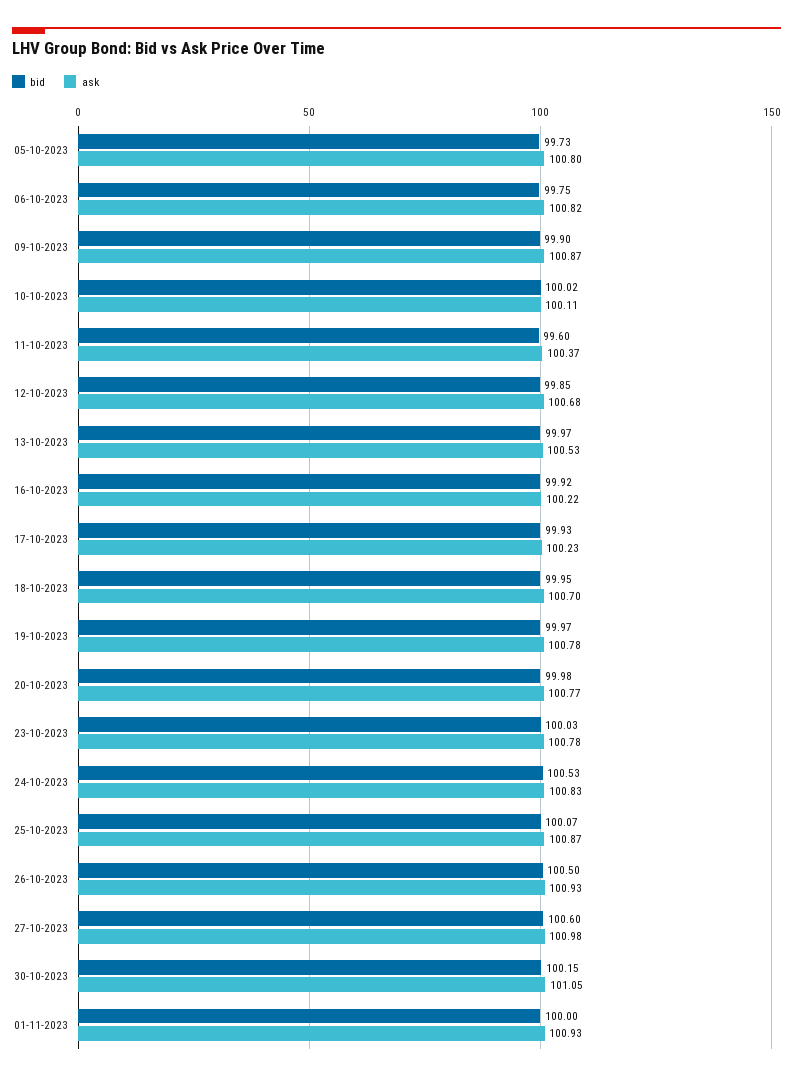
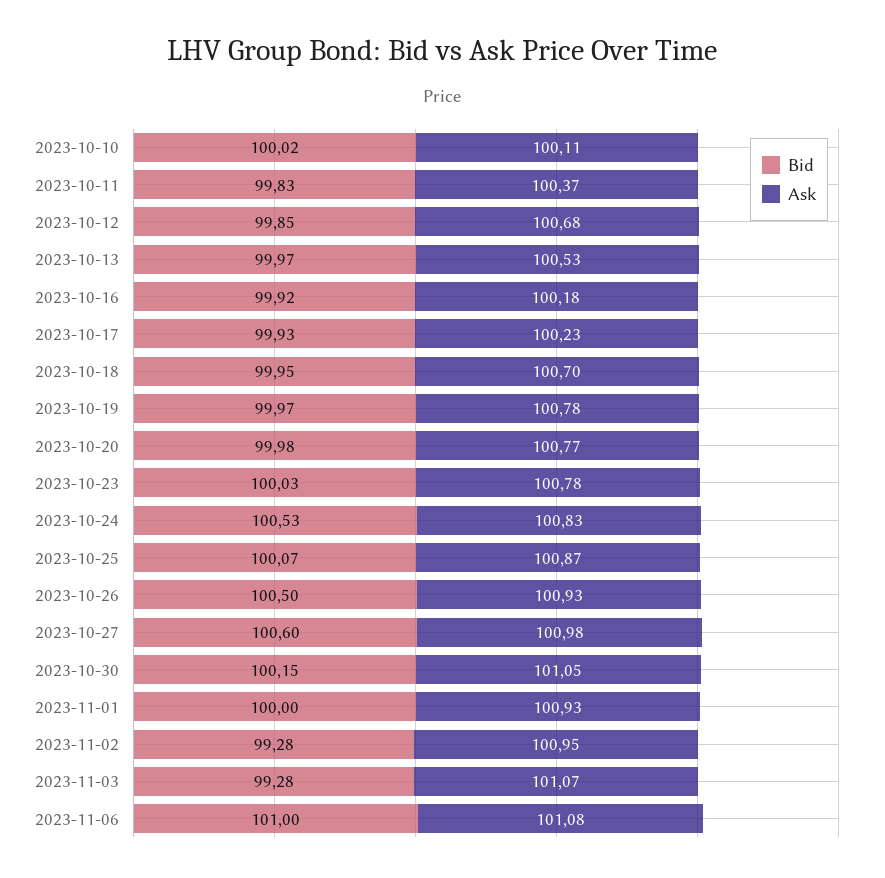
bid, 05-10-2023: 99.73 -> none
ask, 05-10-2023: 100.8 -> none
bid, 06-10-2023: 99.75 -> none
ask, 06-10-2023: 100.82 -> none
bid, 09-10-2023: 99.9 -> none
ask, 09-10-2023: 100.87 -> none
bid, 11-10-2023: 99.6 -> 99.83
ask, 16-10-2023: 100.22 -> 100.18
bid, 2023-11-02: none -> 99.28
ask, 2023-11-02: none -> 100.95
bid, 2023-11-03: none -> 99.28
ask, 2023-11-03: none -> 101.07
bid, 2023-11-06: none -> 101
ask, 2023-11-06: none -> 101.08

